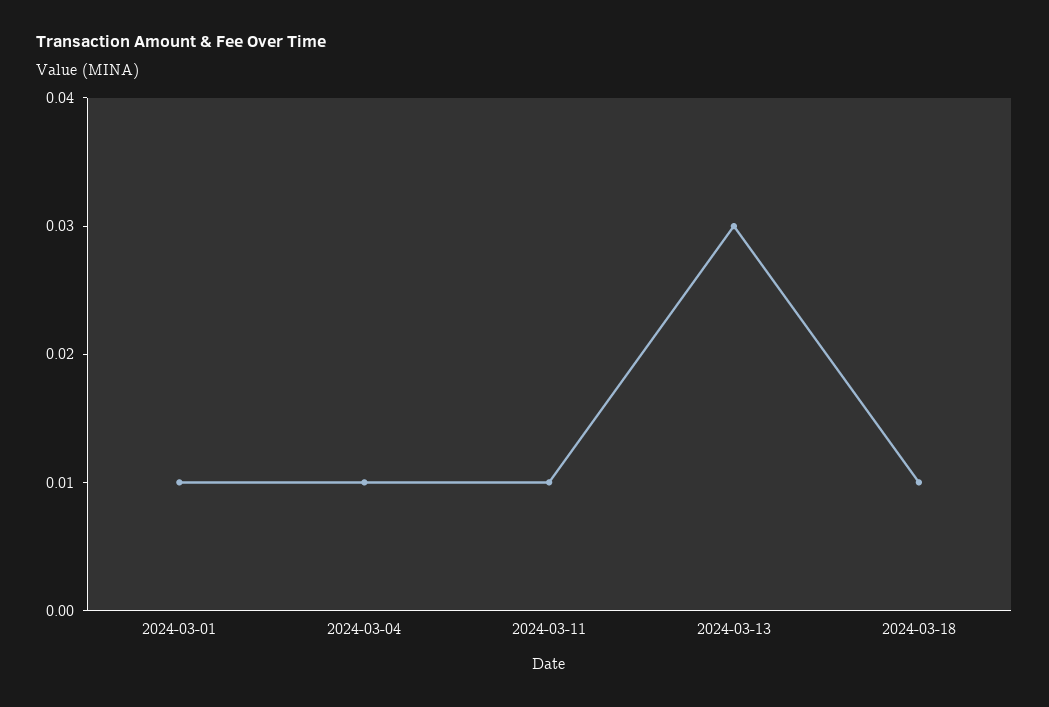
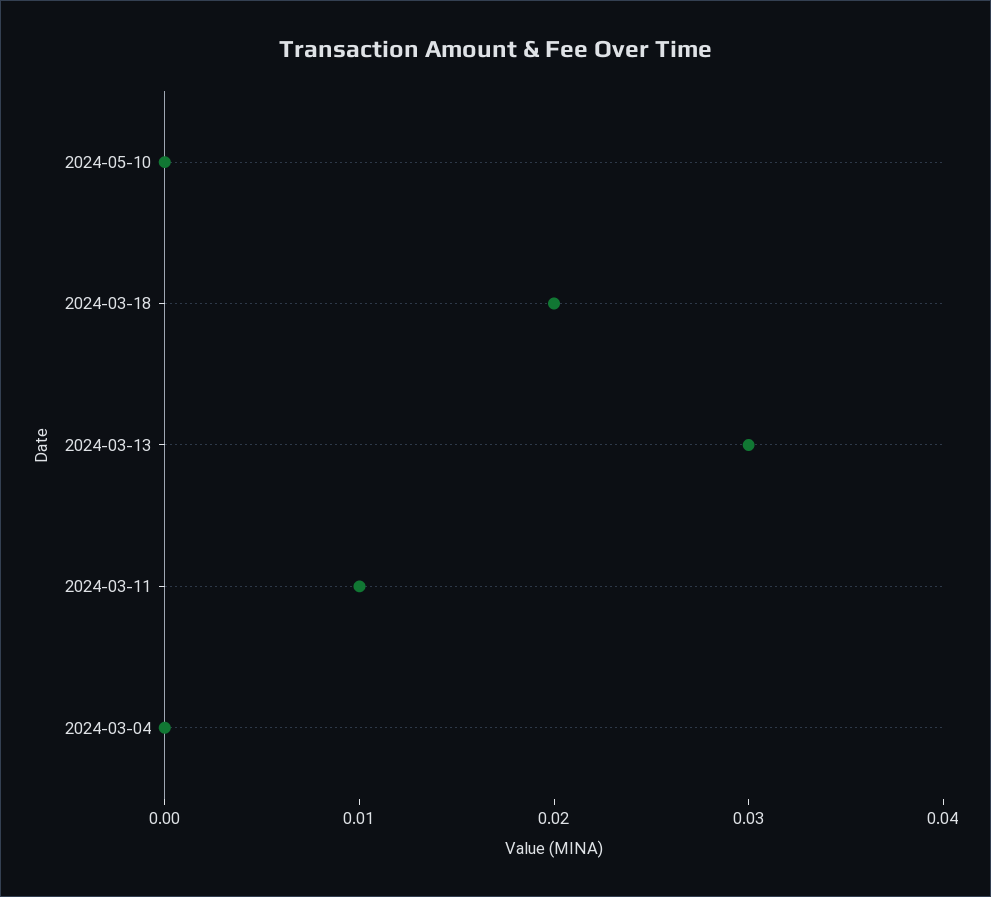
2024-03-01: 0.01 -> none
2024-03-04: 0.01 -> 0
2024-03-18: 0.01 -> 0.02
2024-05-10: none -> 0

